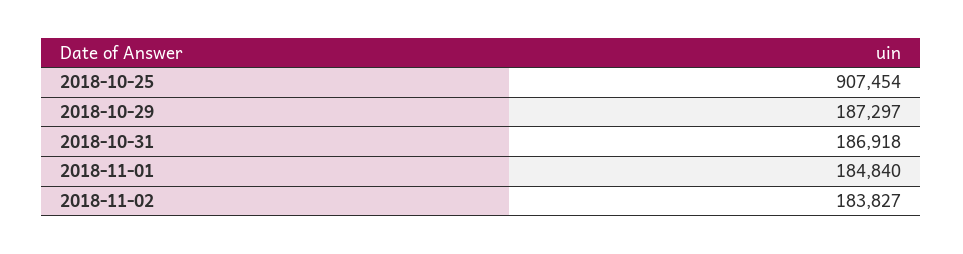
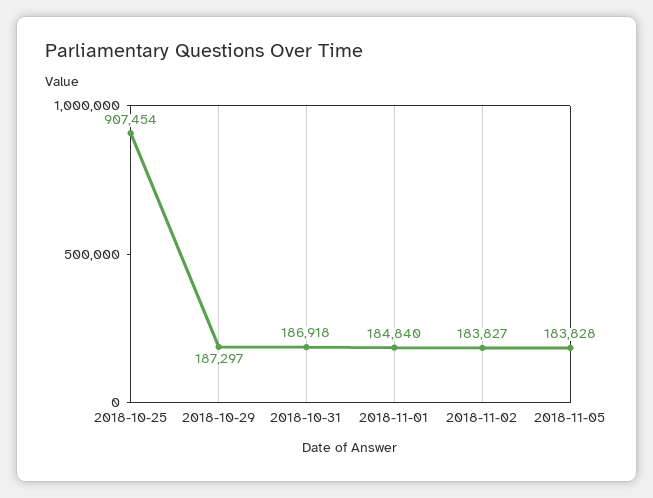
2018-11-05: none -> 183828

